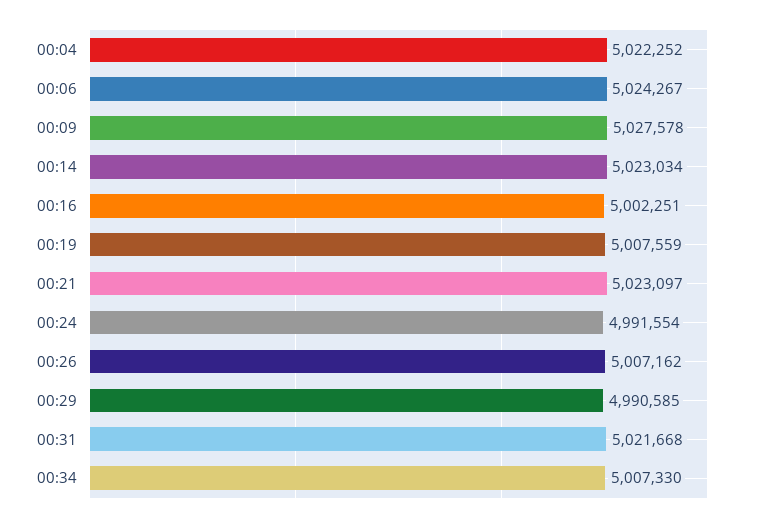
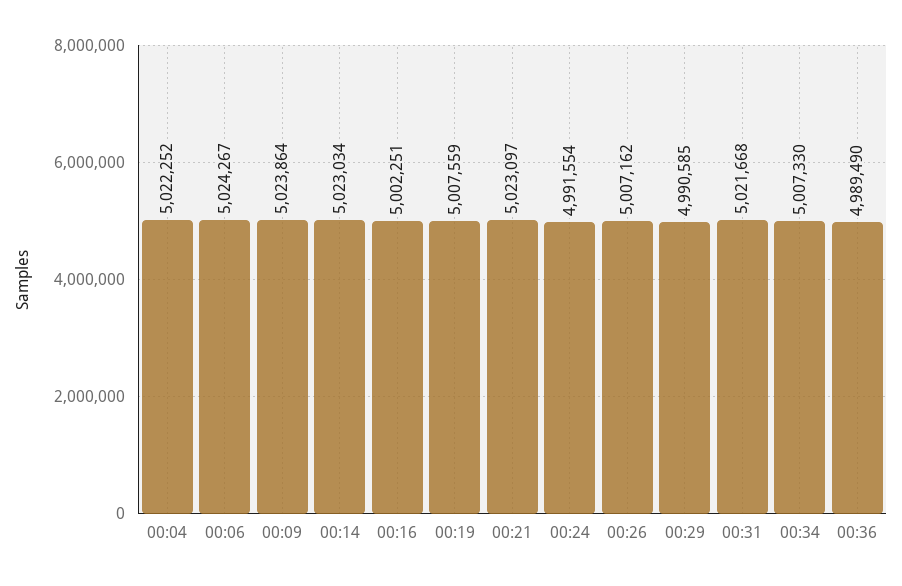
00:09: 5027578 -> 5023864
00:36: none -> 4989490

